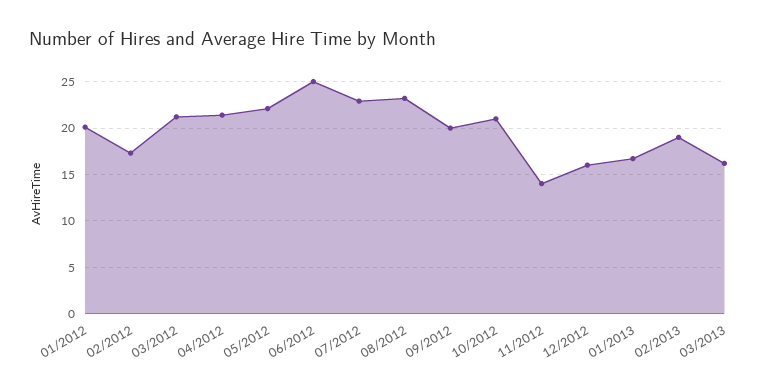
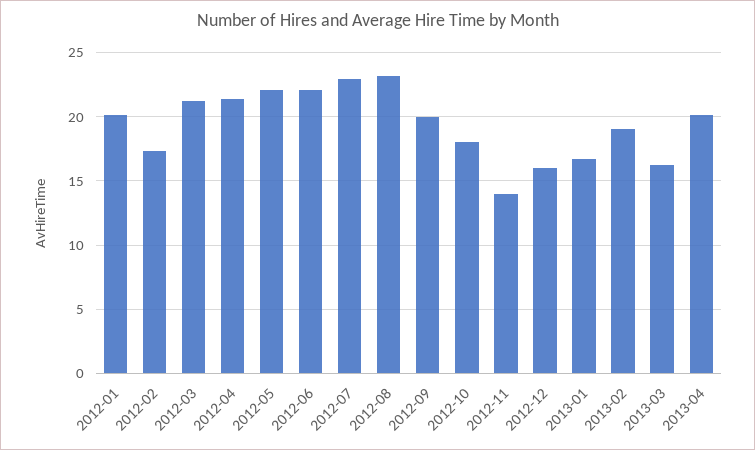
06/2012: 25 -> 22
10/2012: 21 -> 18
2013-04: none -> 20

